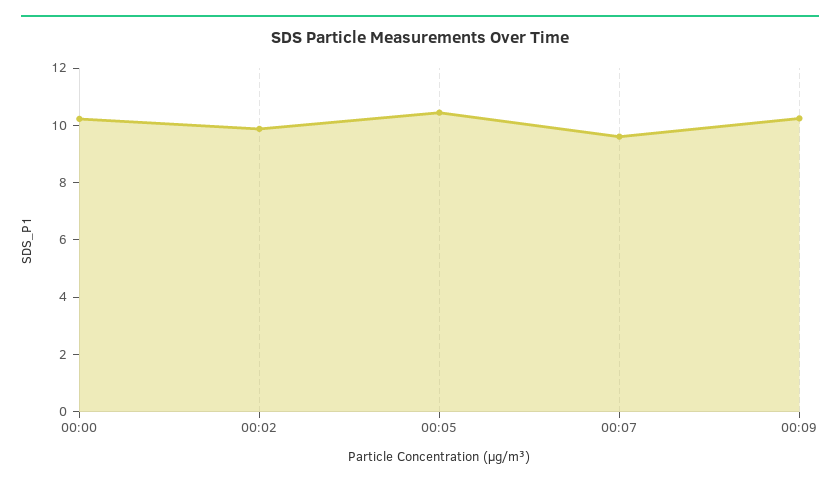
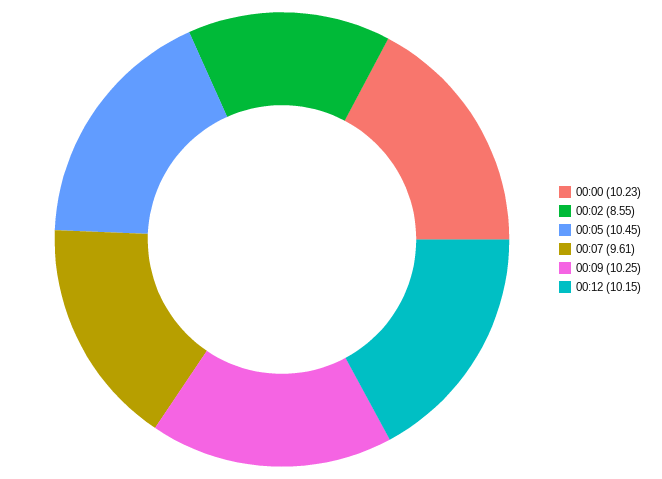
00:02: 10 -> 8.55
00:12: none -> 10.15

